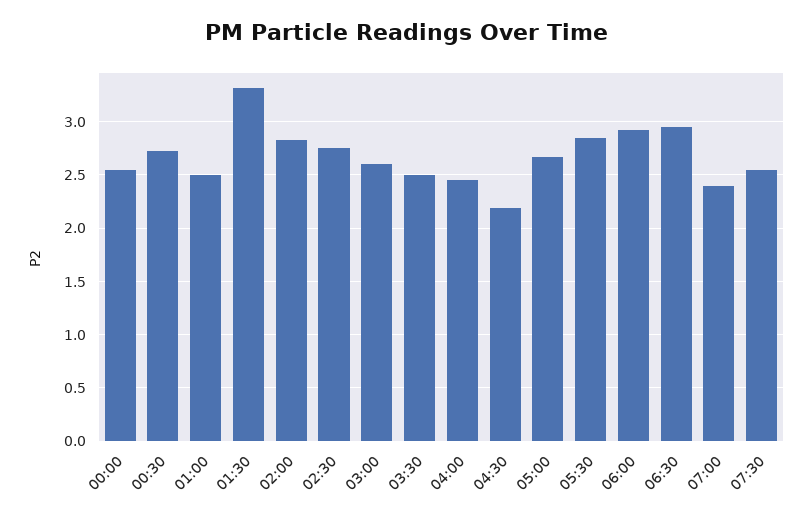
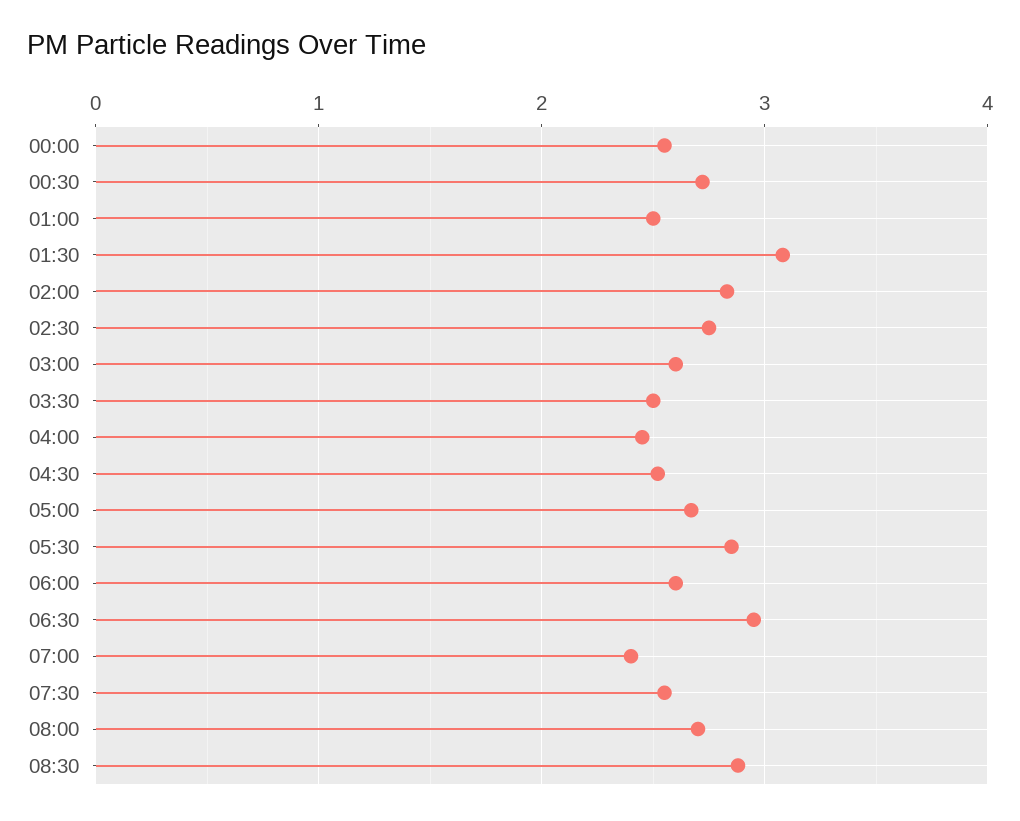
01:30: 3.3 -> 3.1
04:30: 2.2 -> 2.5
06:00: 2.9 -> 2.6
08:00: none -> 2.7
08:30: none -> 2.9

